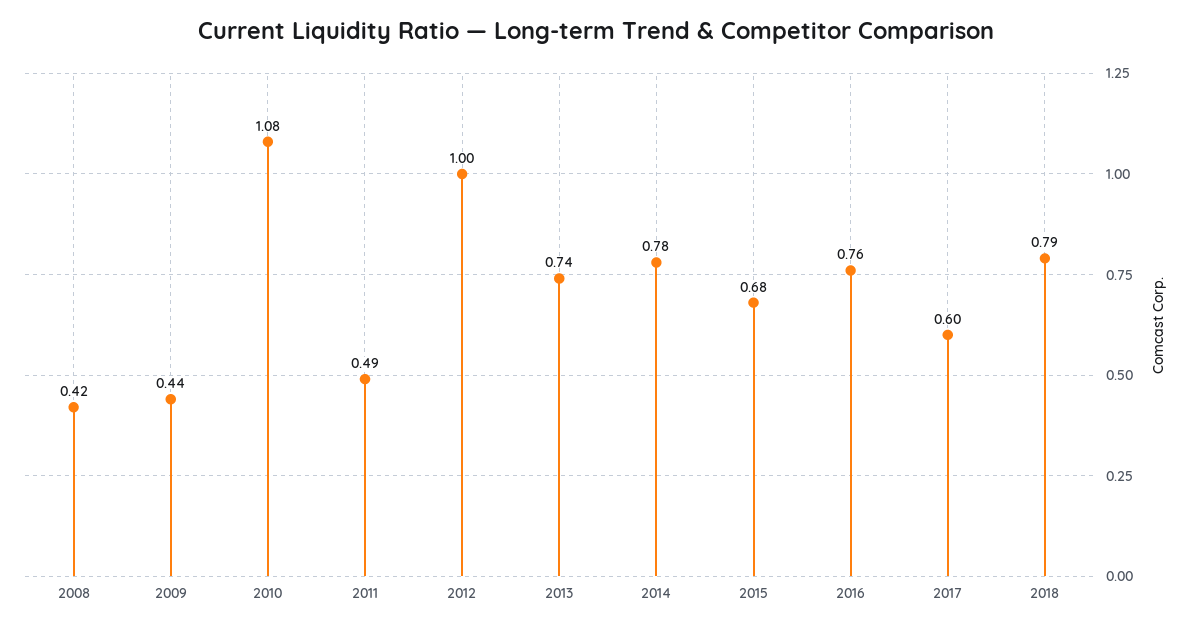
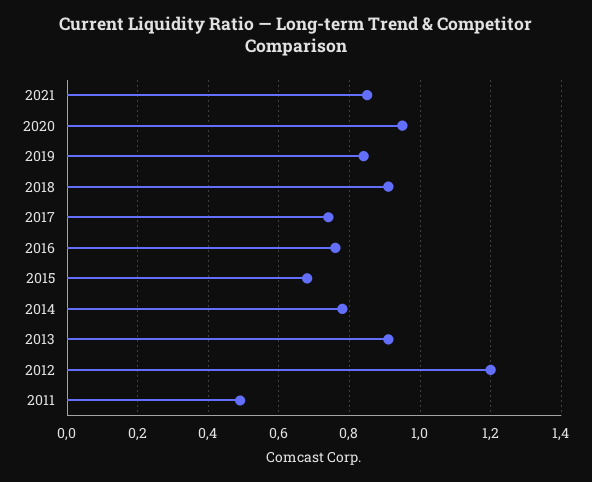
2008: 0.42 -> none
2009: 0.44 -> none
2010: 1.08 -> none
2012: 1 -> 1.2
2013: 0.74 -> 0.9
2017: 0.6 -> 0.75
2018: 0.79 -> 0.9
2021: none -> 0.85
2020: none -> 0.95
2019: none -> 0.85

